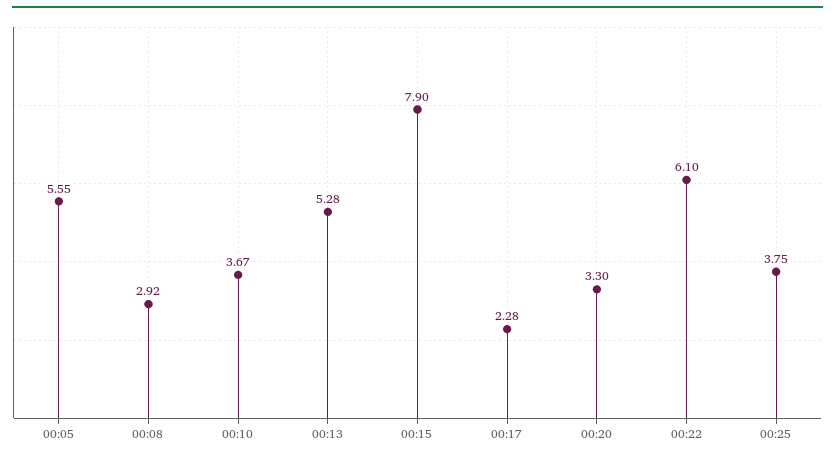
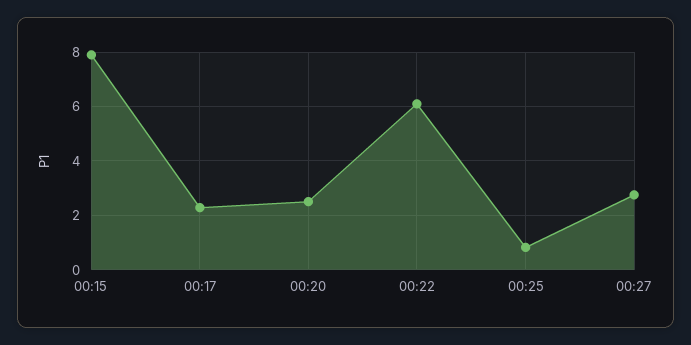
00:05: 5.55 -> none
00:08: 2.92 -> none
00:10: 3.67 -> none
00:13: 5.28 -> none
00:20: 3.3 -> 2.5
00:25: 3.75 -> 0.75
00:27: none -> 2.75

